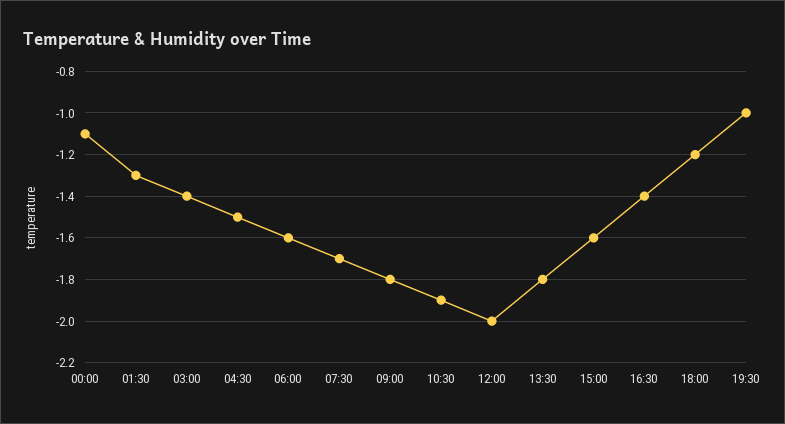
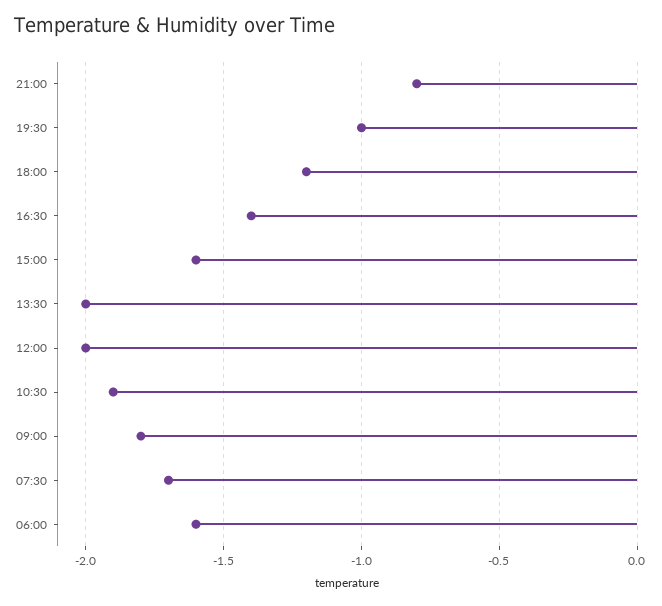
00:00: -1.1 -> none
01:30: -1.3 -> none
03:00: -1.4 -> none
04:30: -1.5 -> none
13:30: -1.8 -> -2
21:00: none -> -0.8

